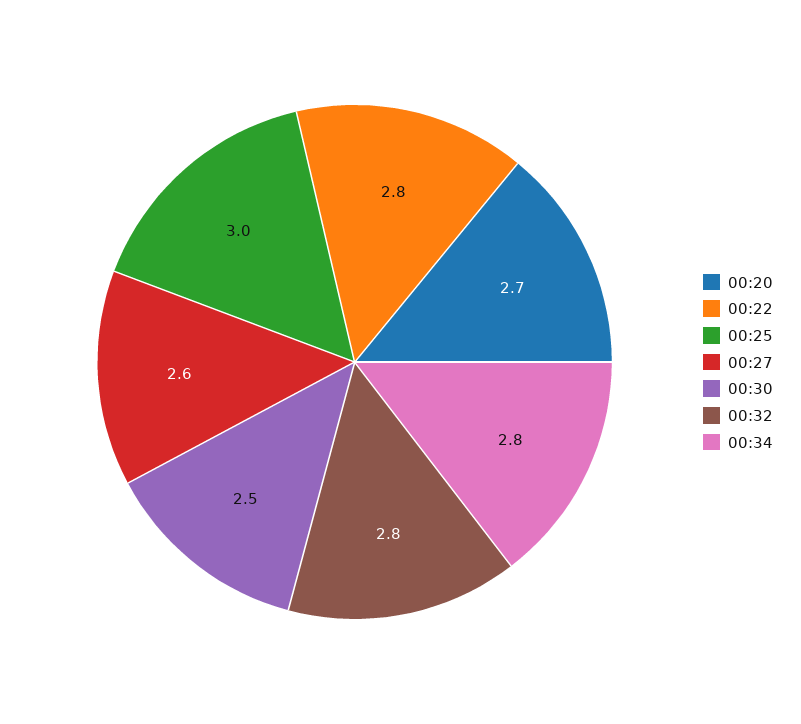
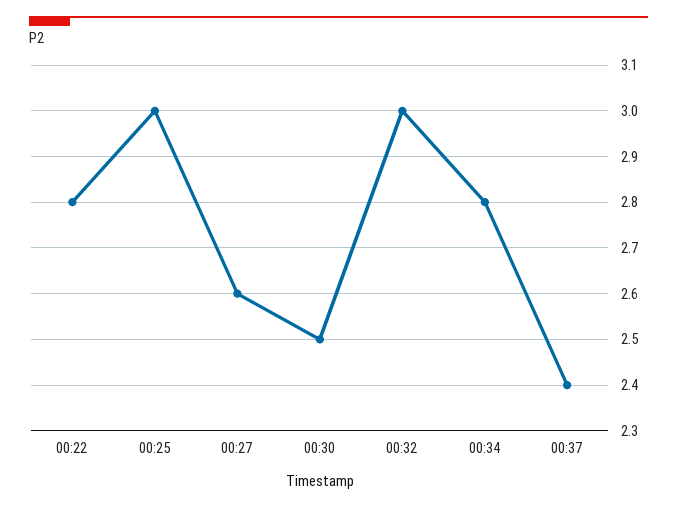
00:20: 2.7 -> none
00:32: 2.8 -> 3
00:37: none -> 2.4

